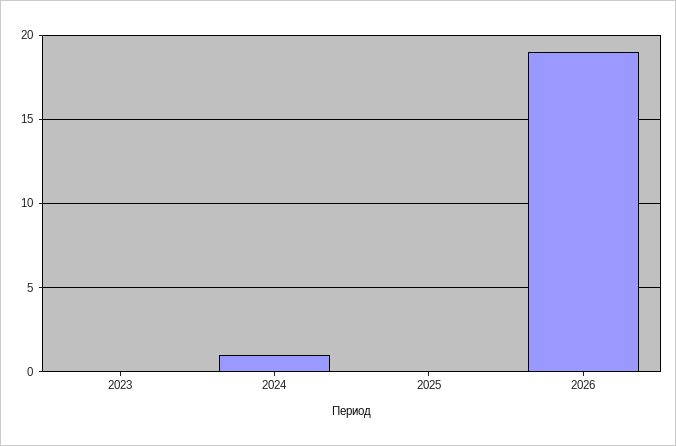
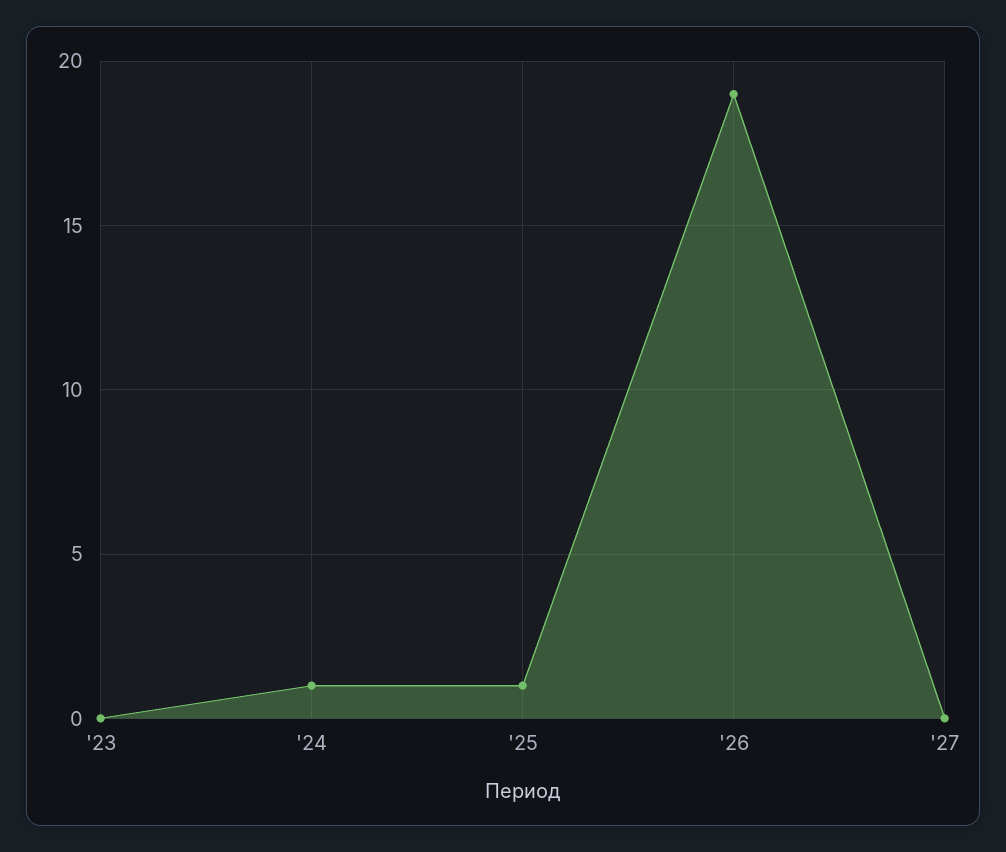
2025: 0 -> 1
'27: none -> 0

